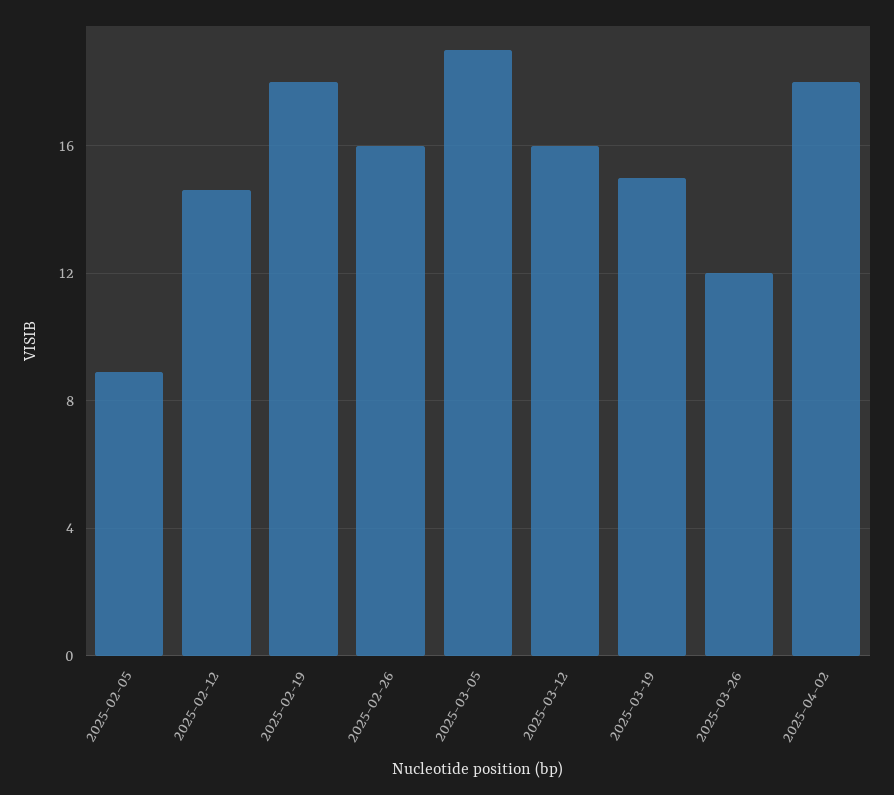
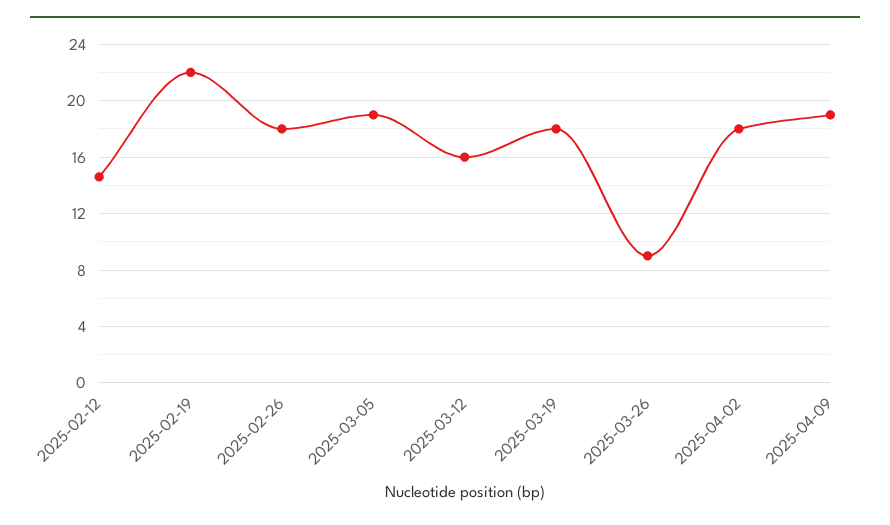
2025-02-05: 9 -> none
2025-02-19: 18 -> 22
2025-02-26: 16 -> 18
2025-03-19: 15 -> 18
2025-03-26: 12 -> 9
2025-04-09: none -> 19

